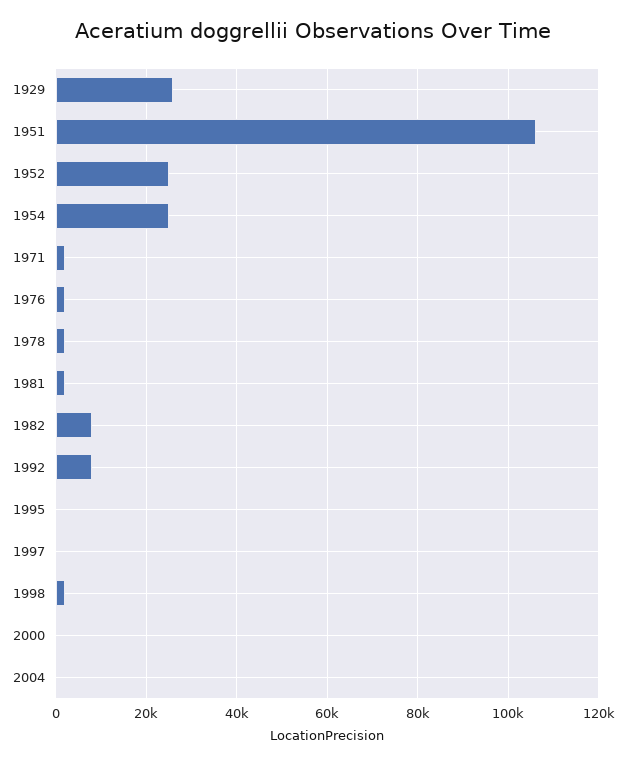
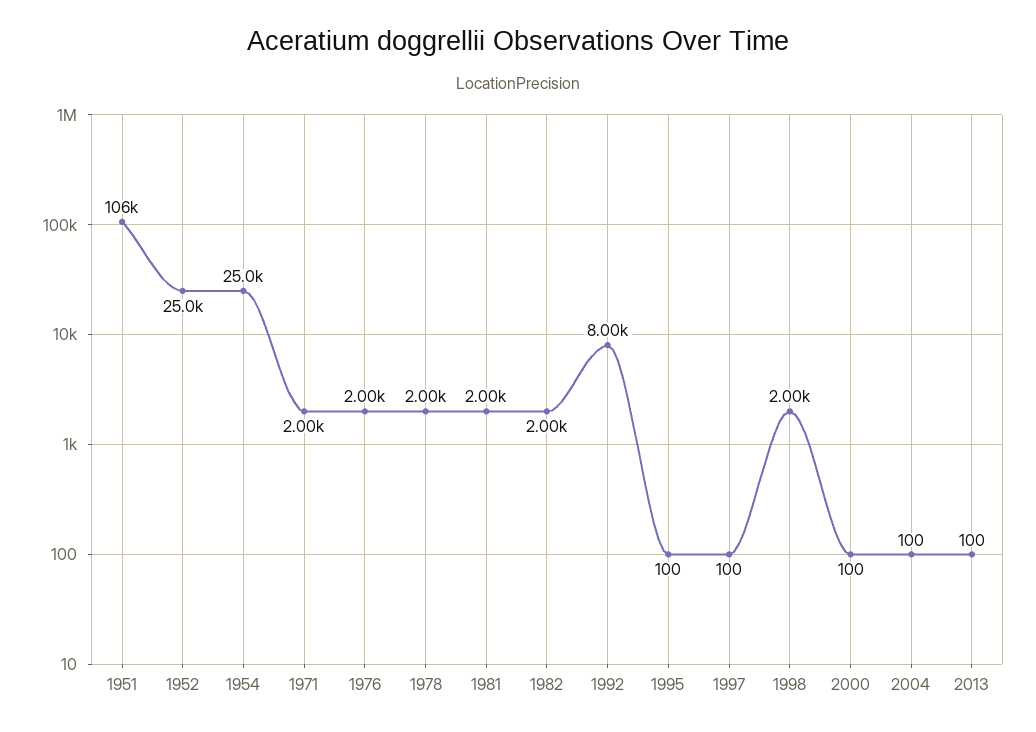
1929: 26000 -> none
1982: 8000 -> 2000
2013: none -> 100

